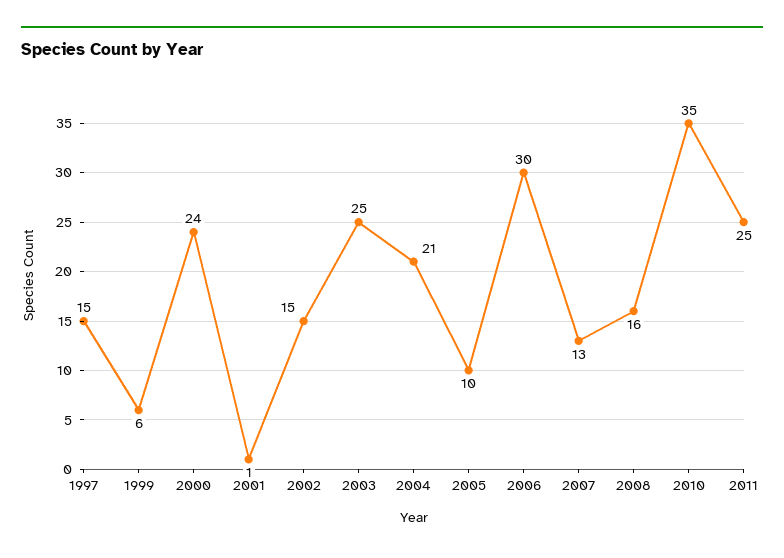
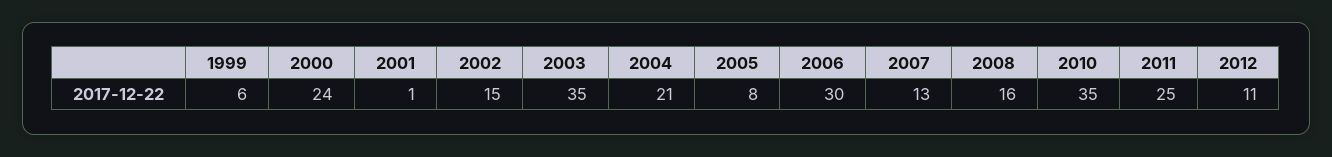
1997: 15 -> none
2003: 25 -> 35
2005: 10 -> 8
2012: none -> 11

